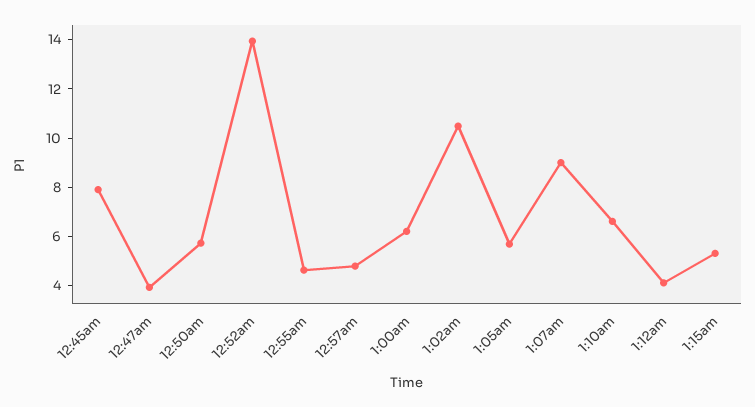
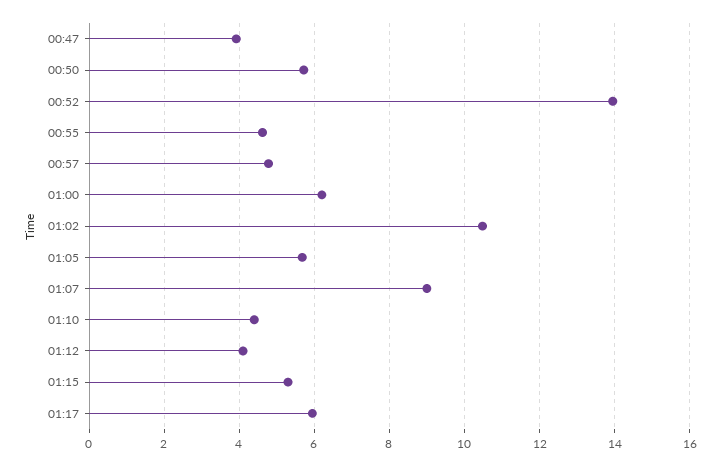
12:45am: 8 -> none
1:10am: 6.5 -> 4.4
01:17: none -> 6

